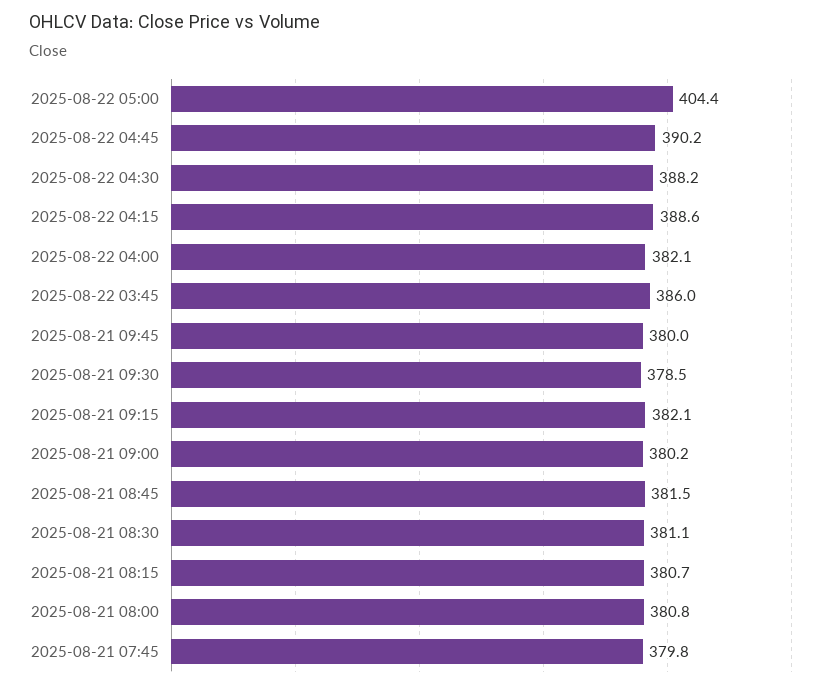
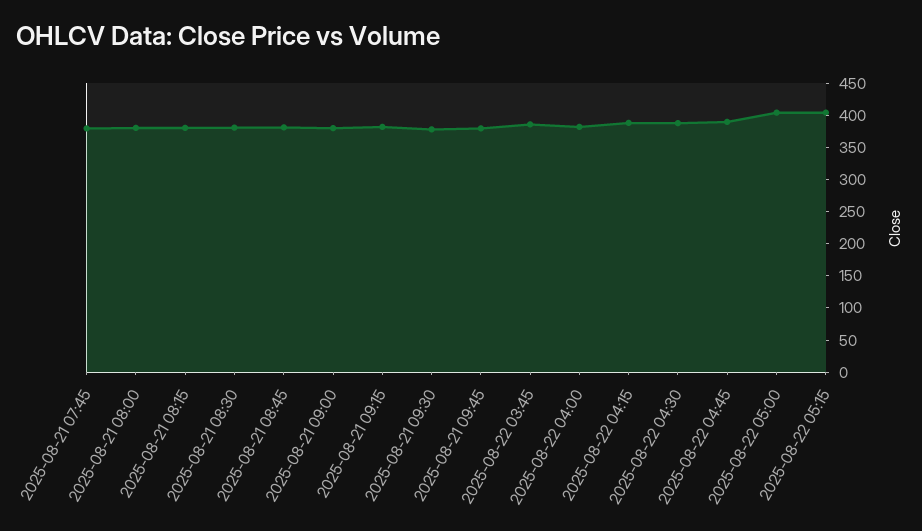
2025-08-22 05:15: none -> 400

